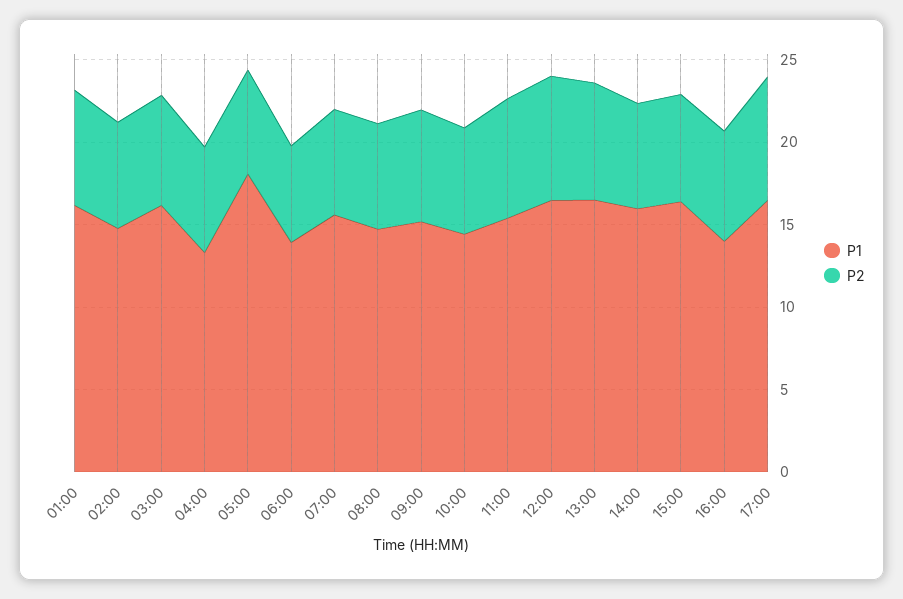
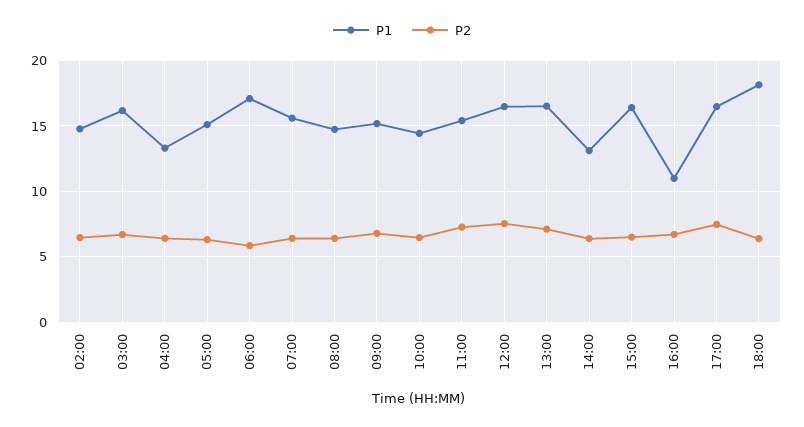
P1, 01:00: 16 -> none
P2, 01:00: 7 -> none
P1, 05:00: 18 -> 15
P1, 06:00: 14 -> 17
P1, 14:00: 16 -> 13
P1, 16:00: 14 -> 11
P1, 18:00: none -> 18
P2, 18:00: none -> 6.5

